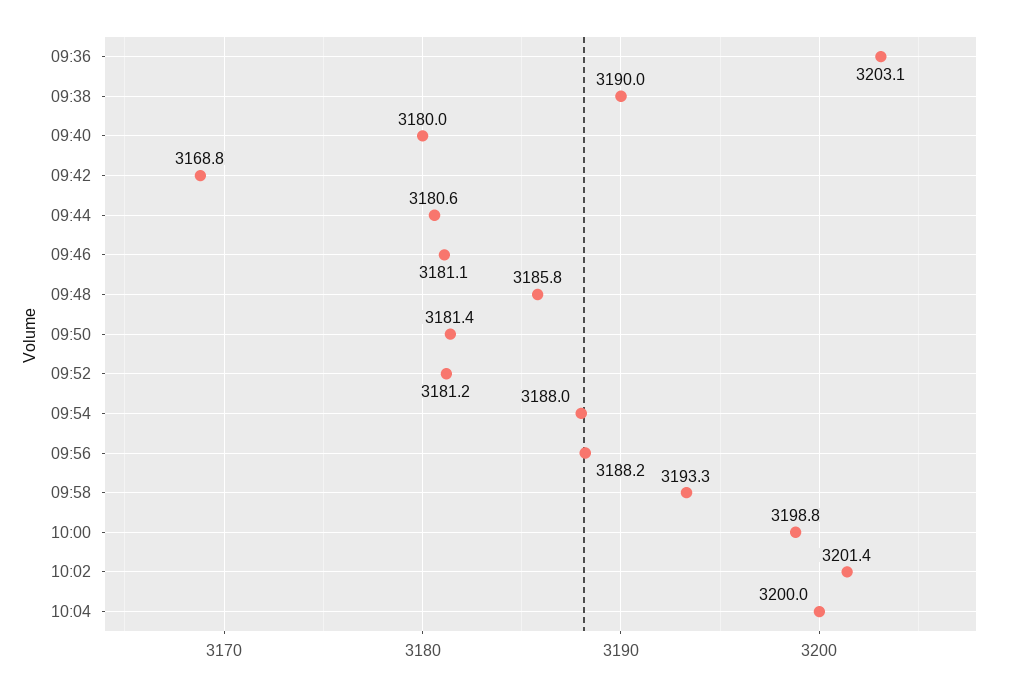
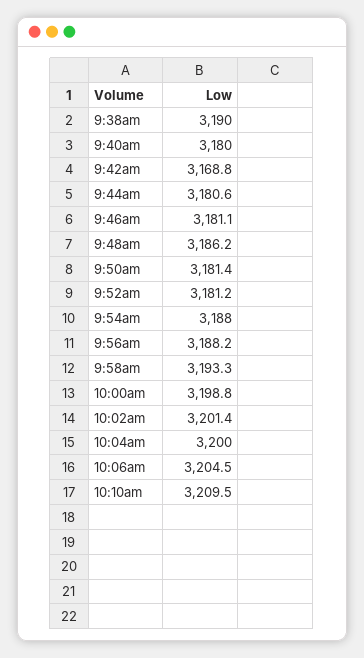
09:36: 3203.1 -> none
09:48: 3185.8 -> 3186.2
10:06am: none -> 3204.5
10:10am: none -> 3209.5

